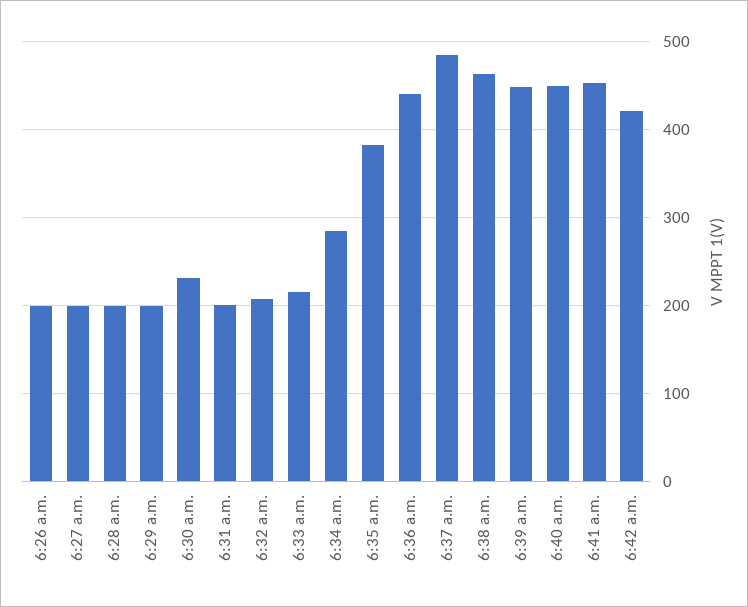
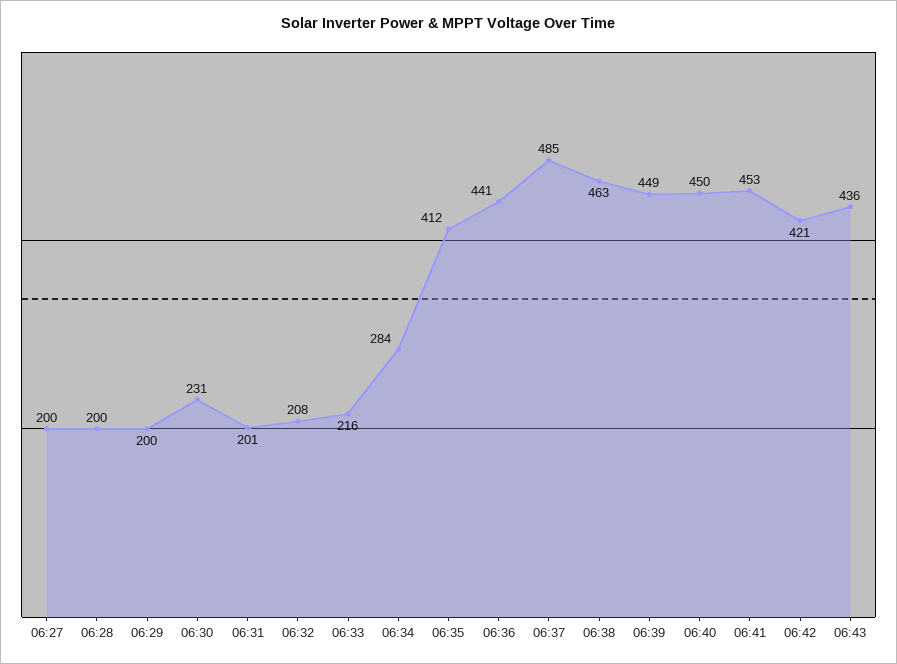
6:26 a.m.: 200 -> none
6:35 a.m.: 380 -> 412
06:43: none -> 436

